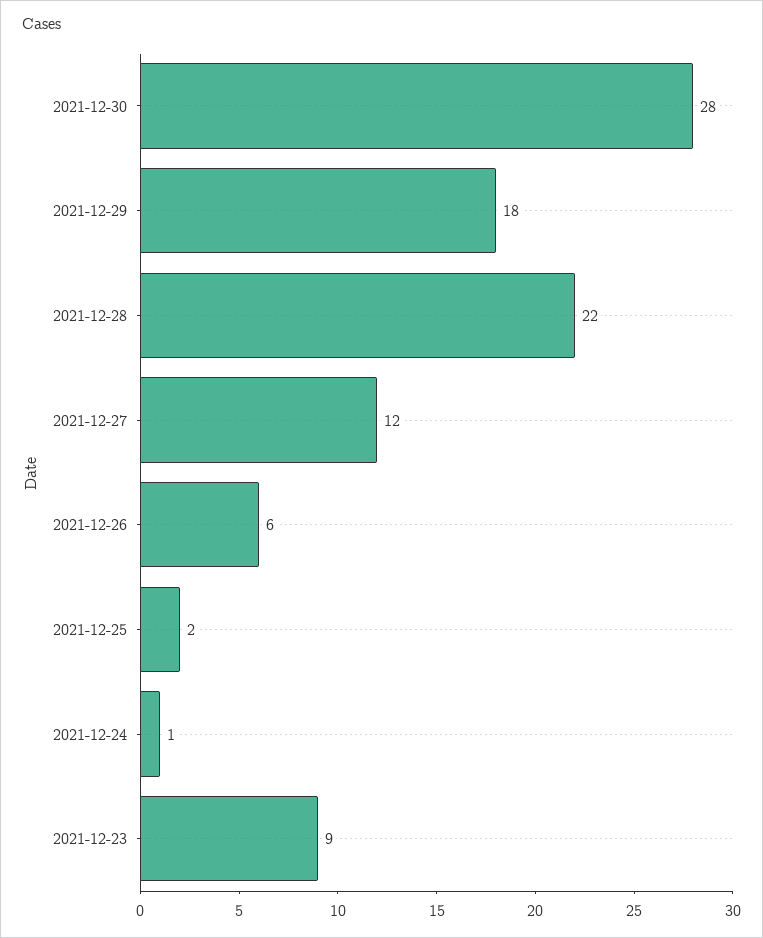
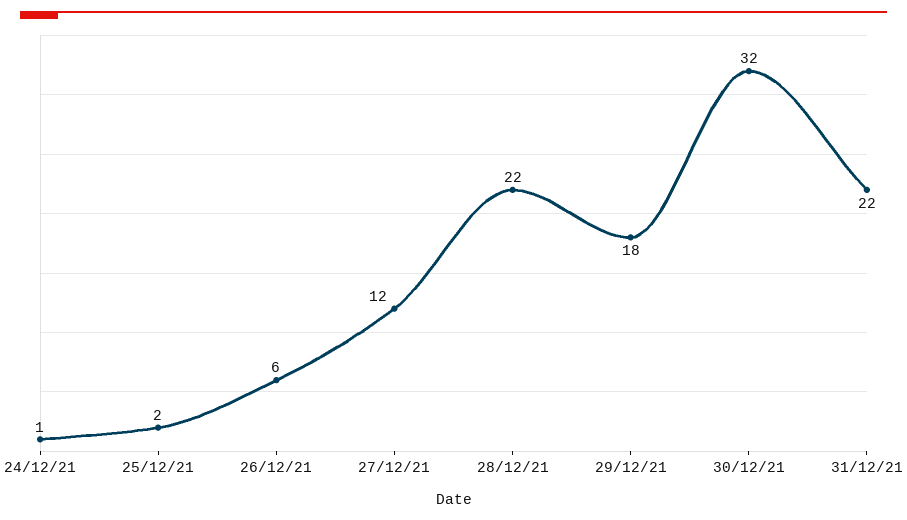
2021-12-30: 28 -> 32
2021-12-23: 9 -> none
31/12/21: none -> 22

